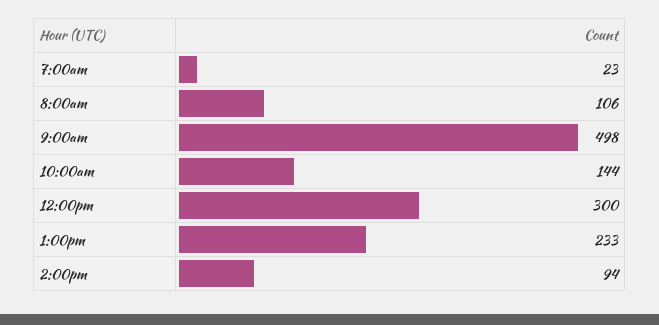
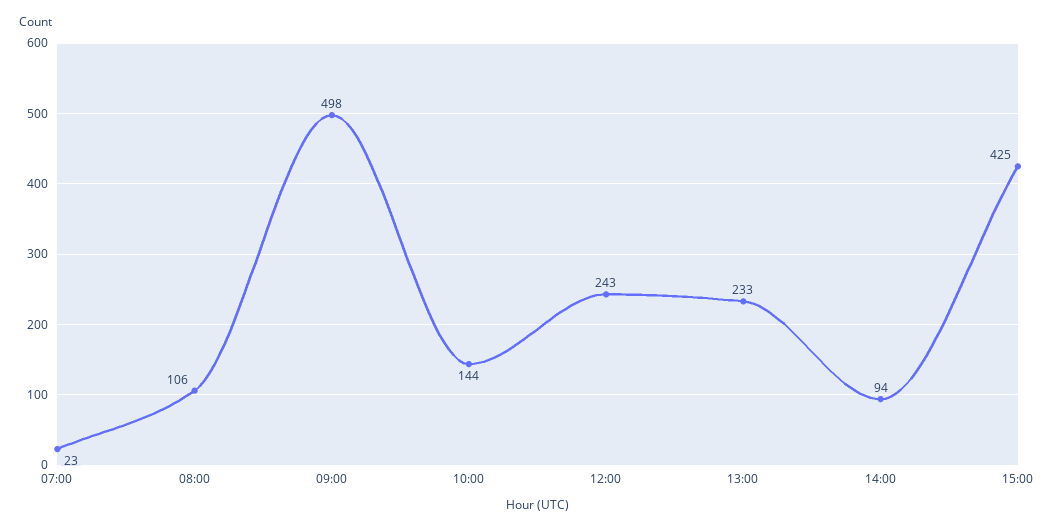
12:00pm: 300 -> 243
15:00: none -> 425

